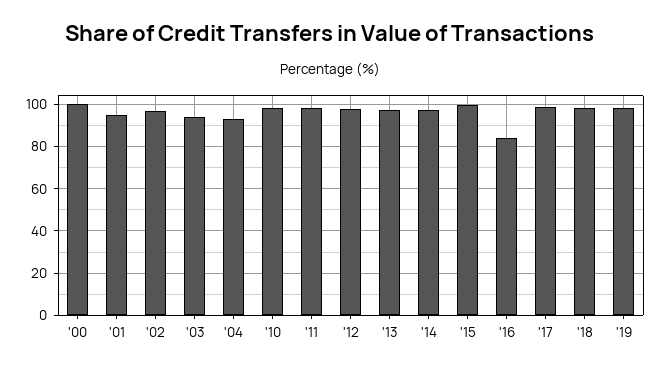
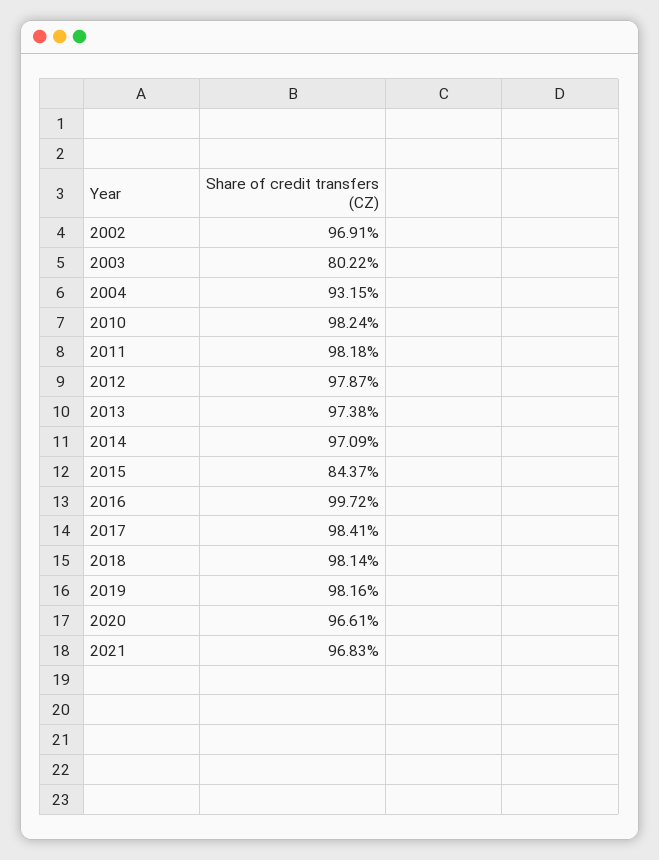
'00: 100 -> none
'01: 95 -> none
'03: 95 -> 80.22
'15: 100 -> 84.37
'16: 85 -> 99.72
2020: none -> 96.61
2021: none -> 96.83

